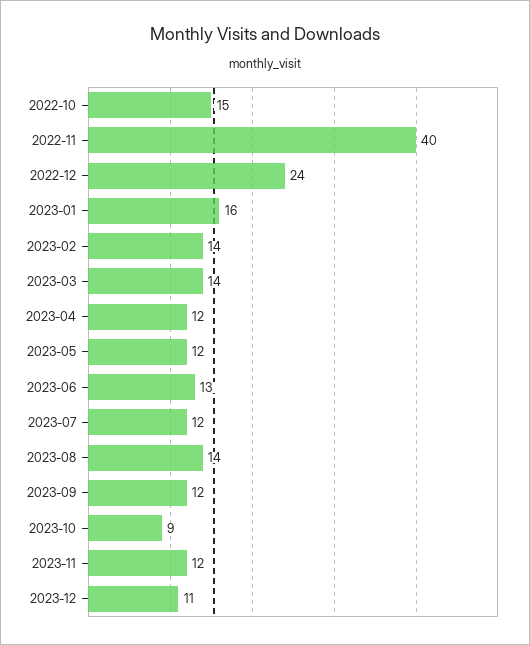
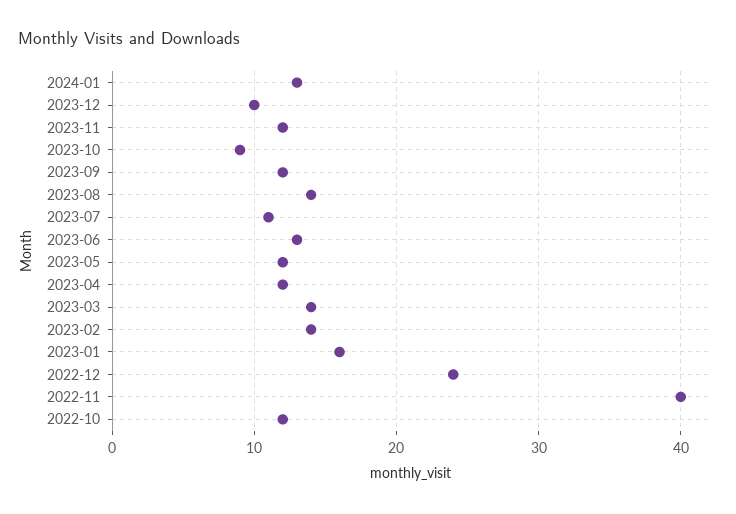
2022-10: 15 -> 12
2023-07: 12 -> 11
2023-12: 11 -> 10
2024-01: none -> 13

